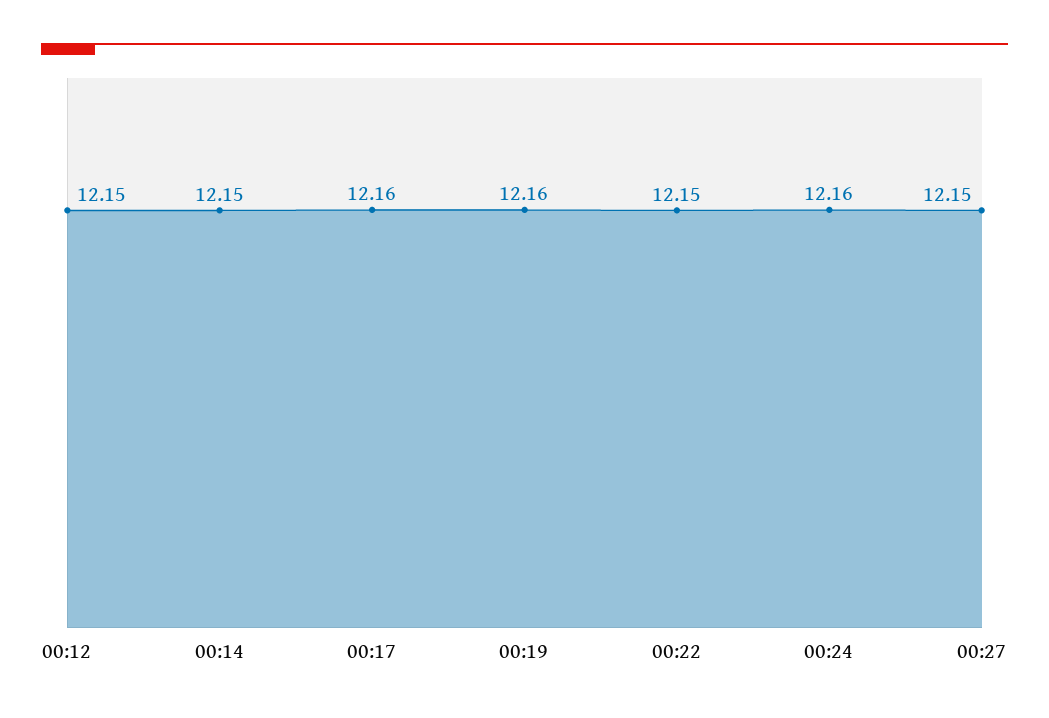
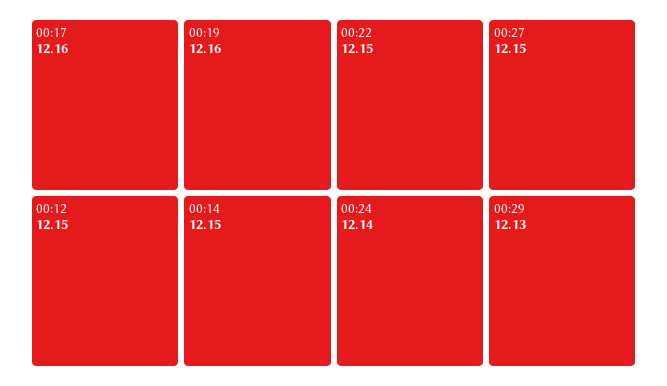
00:24: 12.16 -> 12.14
00:29: none -> 12.13

